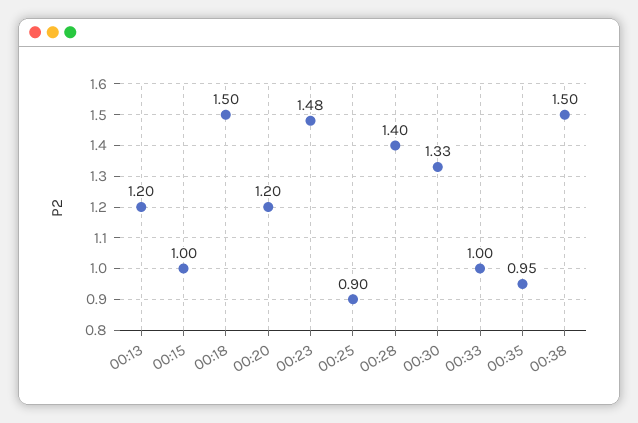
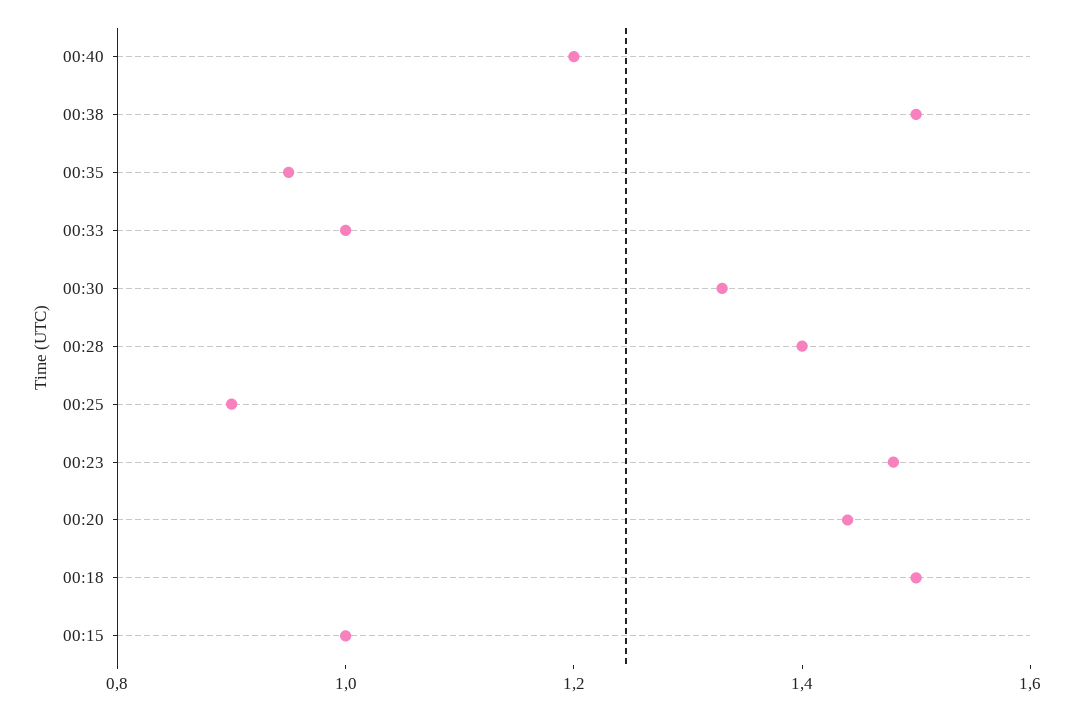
00:13: 1.2 -> none
00:20: 1.2 -> 1.45
00:40: none -> 1.2

